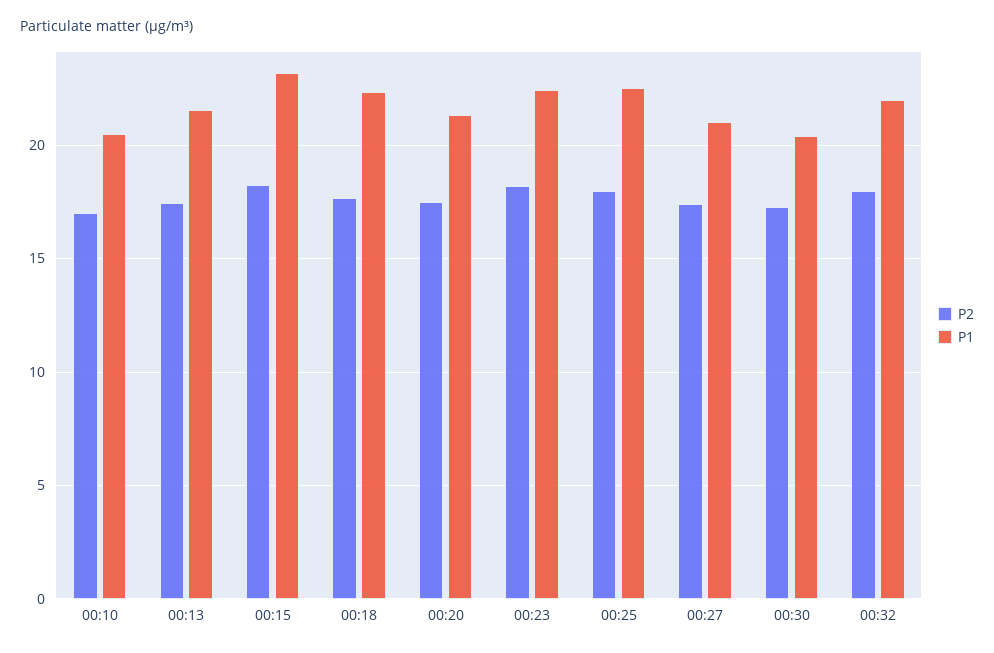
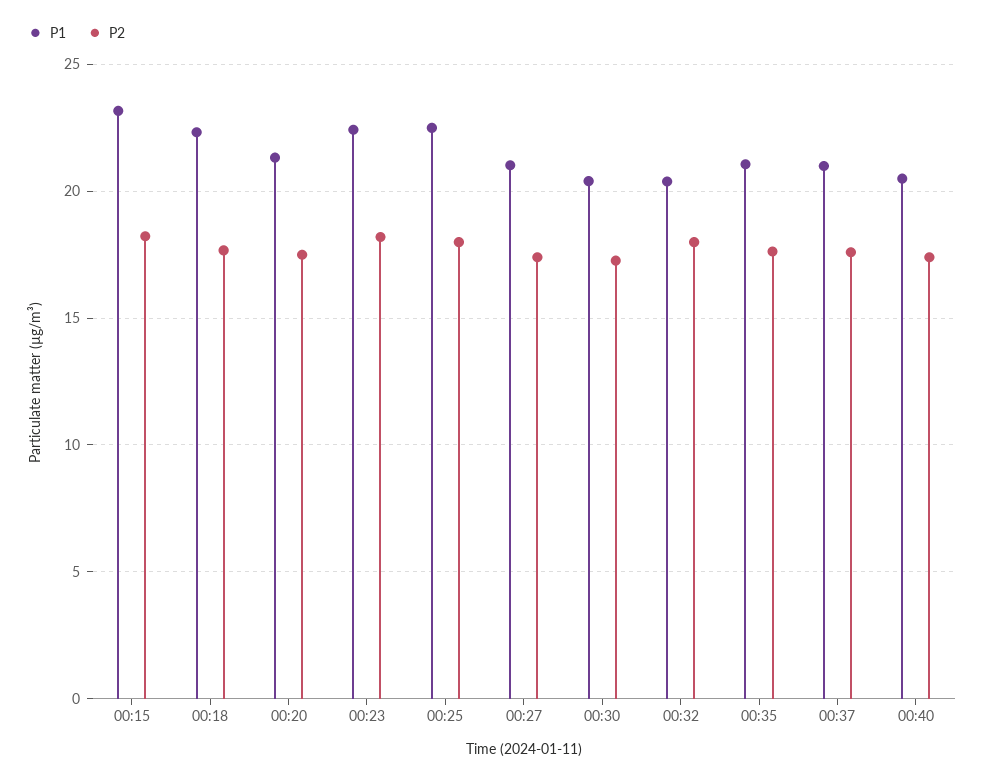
P2, 00:10: 17 -> none
P1, 00:10: 20.5 -> none
P2, 00:13: 17.5 -> none
P1, 00:13: 21.5 -> none
P1, 00:32: 22 -> 20.5
P1, 00:35: none -> 21
P2, 00:35: none -> 17.5
P1, 00:37: none -> 21
P2, 00:37: none -> 17.5
P1, 00:40: none -> 20.5
P2, 00:40: none -> 17.5

